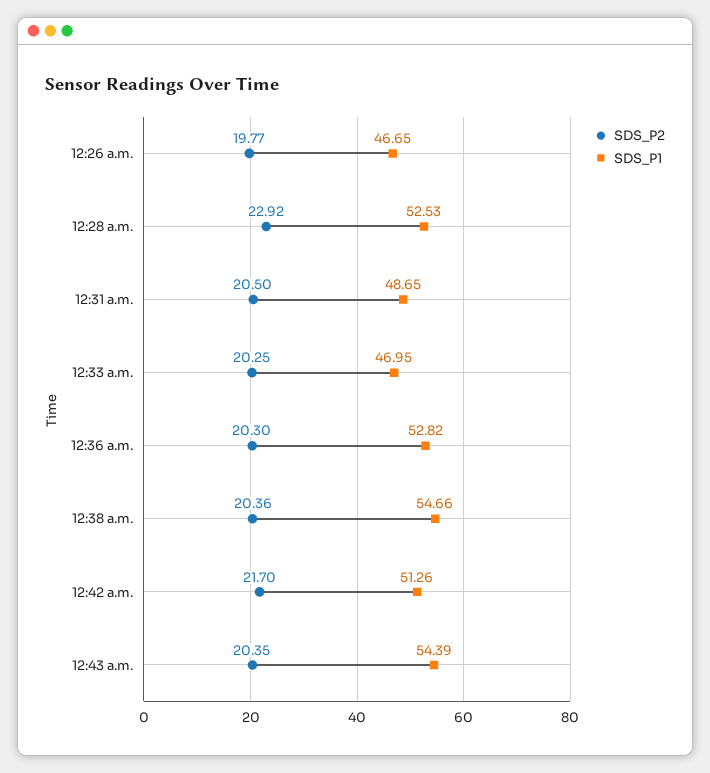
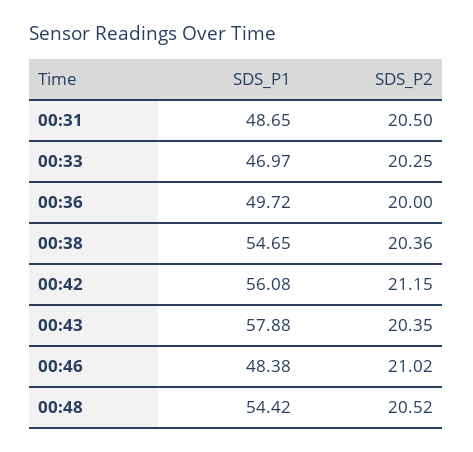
SDS_P2, 12:26 a.m.: 19.77 -> none
SDS_P1, 12:26 a.m.: 46.65 -> none
SDS_P2, 12:28 a.m.: 22.92 -> none
SDS_P1, 12:28 a.m.: 52.53 -> none
SDS_P1, 12:33 a.m.: 46.95 -> 46.97
SDS_P2, 12:36 a.m.: 20.3 -> 20
SDS_P1, 12:36 a.m.: 52.82 -> 49.72
SDS_P1, 12:38 a.m.: 54.66 -> 54.65
SDS_P2, 12:42 a.m.: 21.7 -> 21.15
SDS_P1, 12:42 a.m.: 51.26 -> 56.08
SDS_P1, 12:43 a.m.: 54.39 -> 57.88
SDS_P1, 00:46: none -> 48.38
SDS_P2, 00:46: none -> 21.02
SDS_P1, 00:48: none -> 54.42
SDS_P2, 00:48: none -> 20.52

